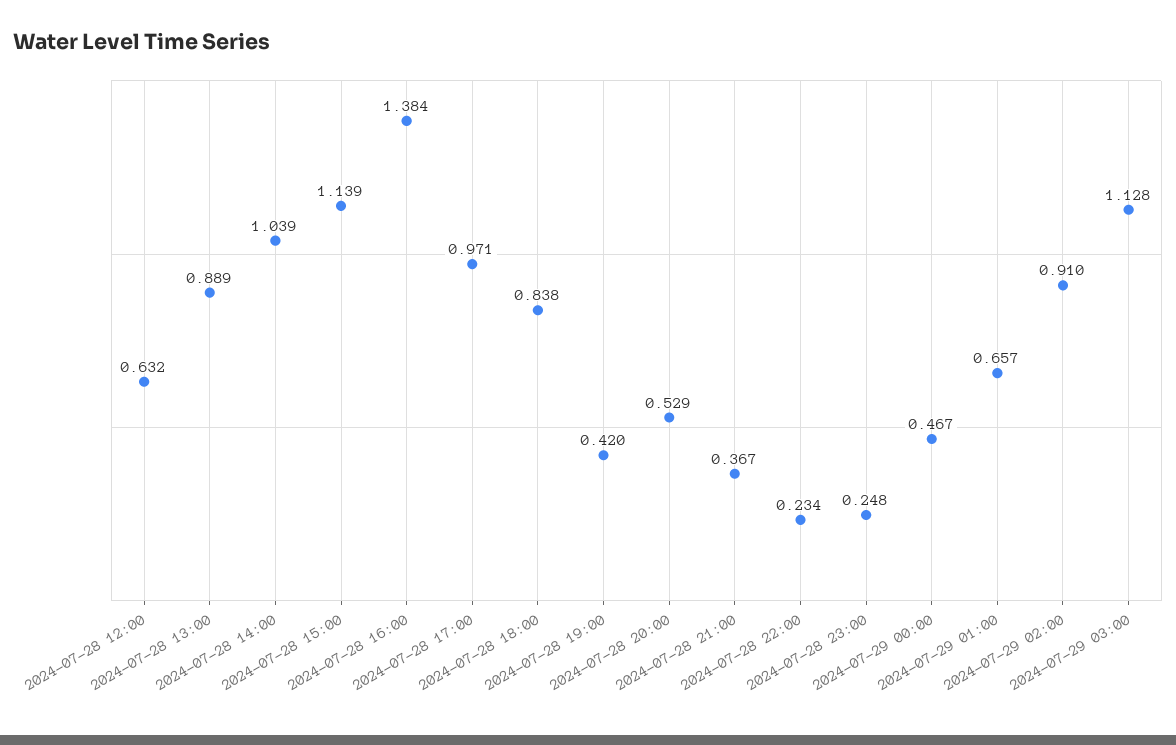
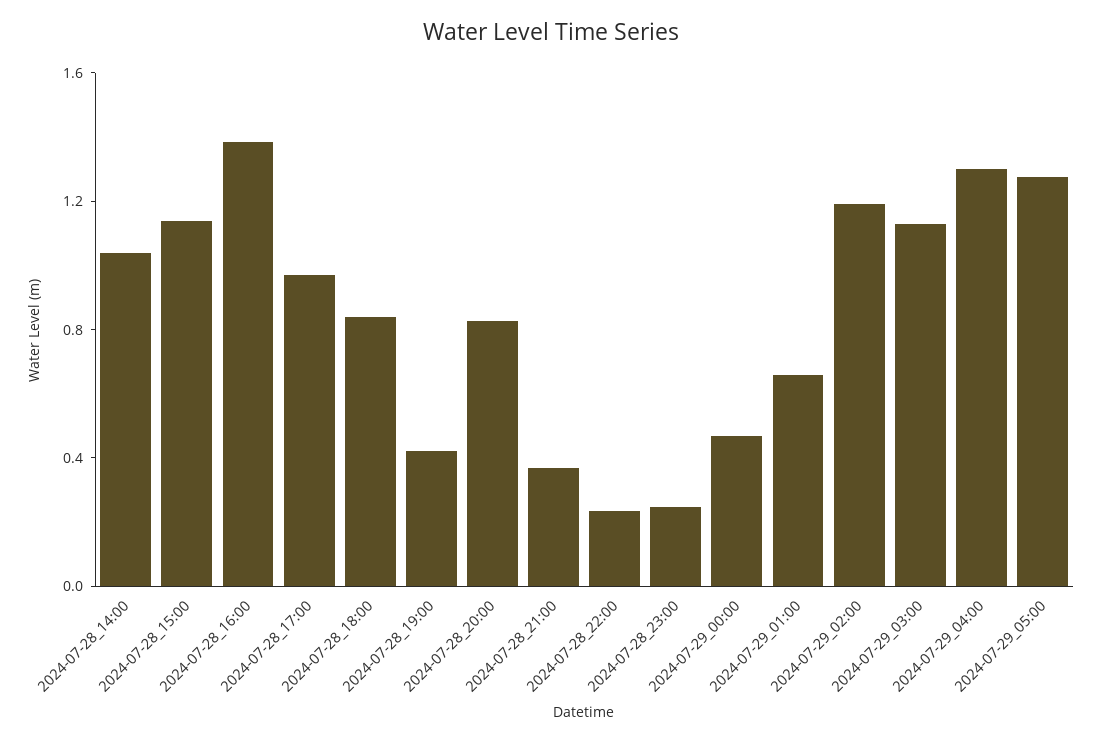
2024-07-28 12:00: 0.632 -> none
2024-07-28 13:00: 0.889 -> none
2024-07-28 20:00: 0.529 -> 0.8
2024-07-29 02:00: 0.91 -> 1.2
2024-07-29_04:00: none -> 1.3
2024-07-29_05:00: none -> 1.3

